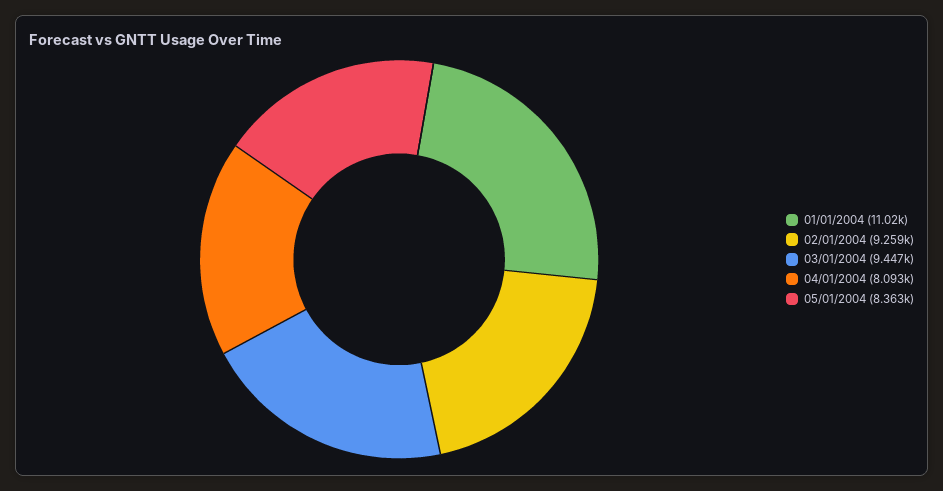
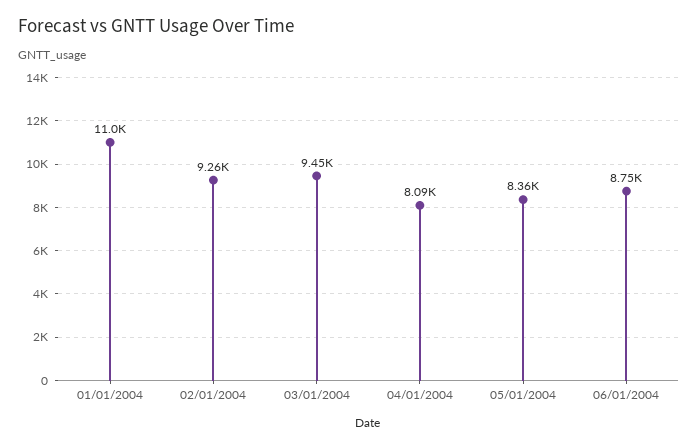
06/01/2004: none -> 8750

